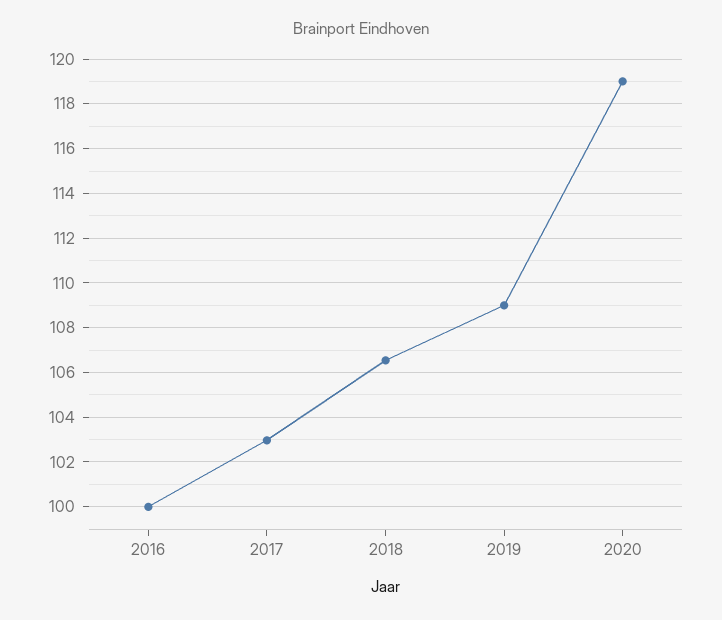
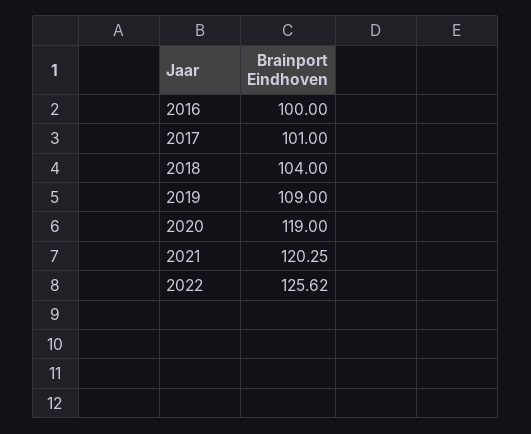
2017: 103 -> 101
2018: 106.5 -> 104
2021: none -> 120.25
2022: none -> 125.62

